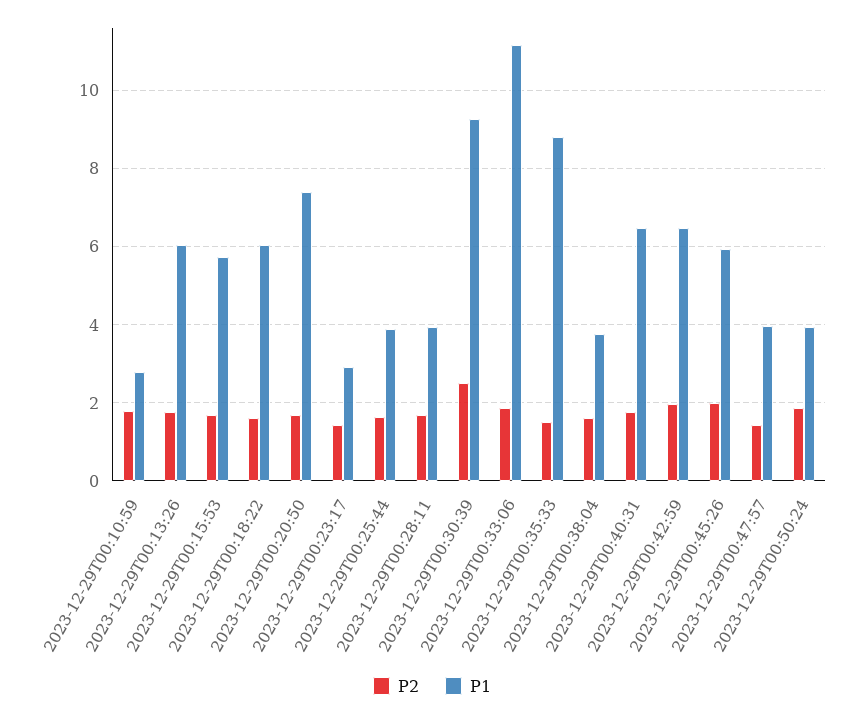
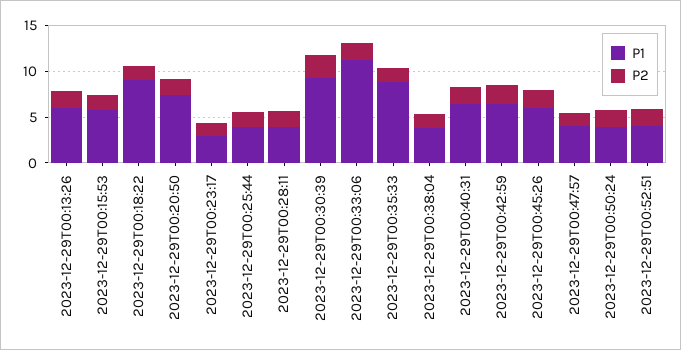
P2, 2023-12-29T00:10:59: 1.8 -> none
P1, 2023-12-29T00:10:59: 2.8 -> none
P1, 2023-12-29T00:18:22: 6 -> 9
P1, 2023-12-29T00:52:51: none -> 4
P2, 2023-12-29T00:52:51: none -> 2

